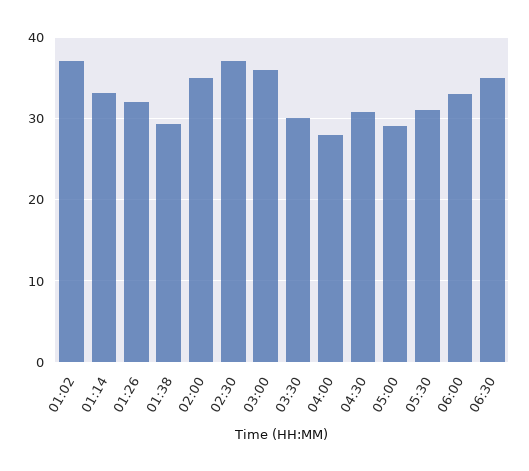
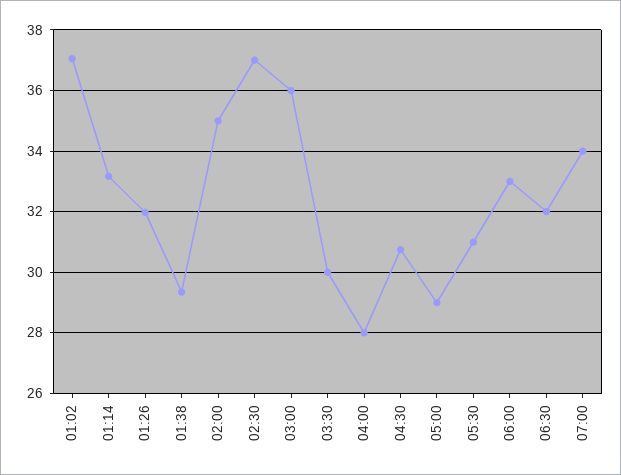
06:30: 35 -> 32
07:00: none -> 34

